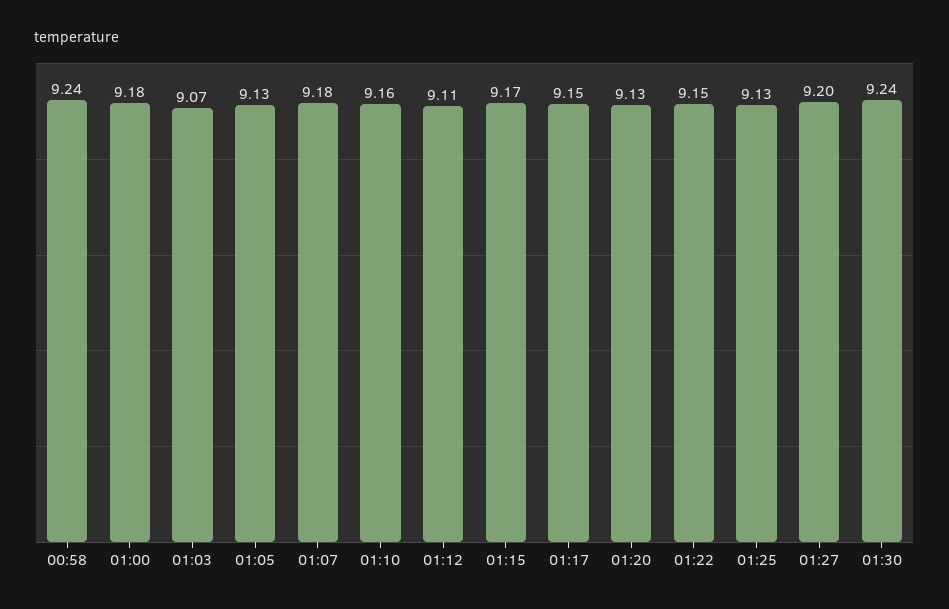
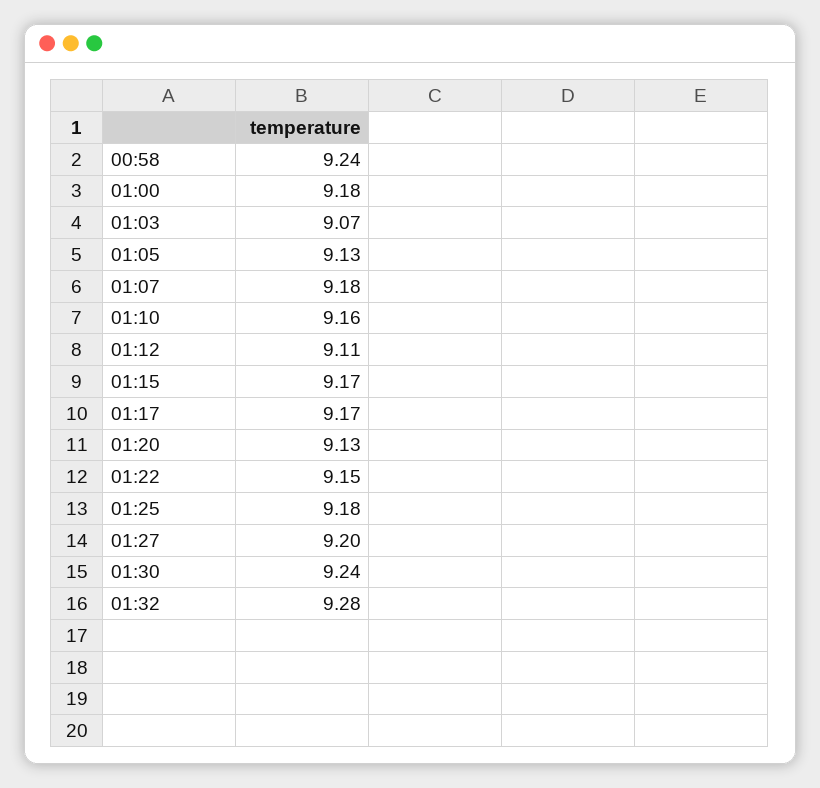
01:17: 9.15 -> 9.17
01:25: 9.13 -> 9.18
01:32: none -> 9.28

